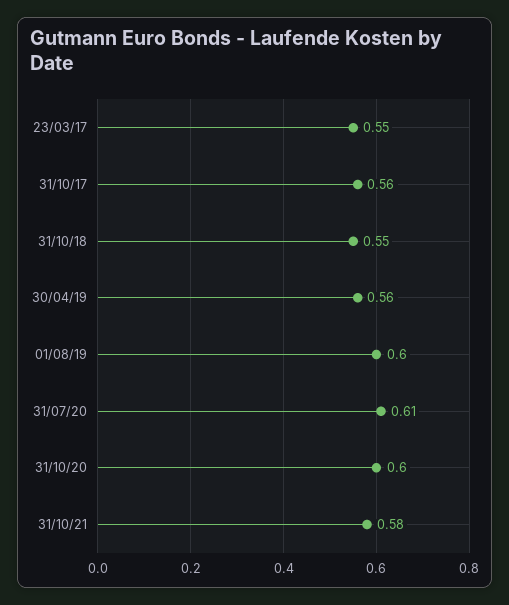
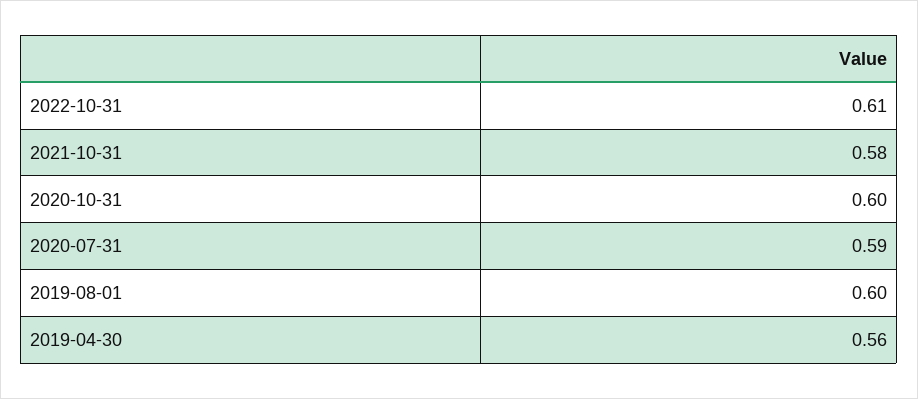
23/03/17: 0.55 -> none
31/10/17: 0.56 -> none
31/10/18: 0.55 -> none
31/07/20: 0.61 -> 0.59
2022-10-31: none -> 0.61

